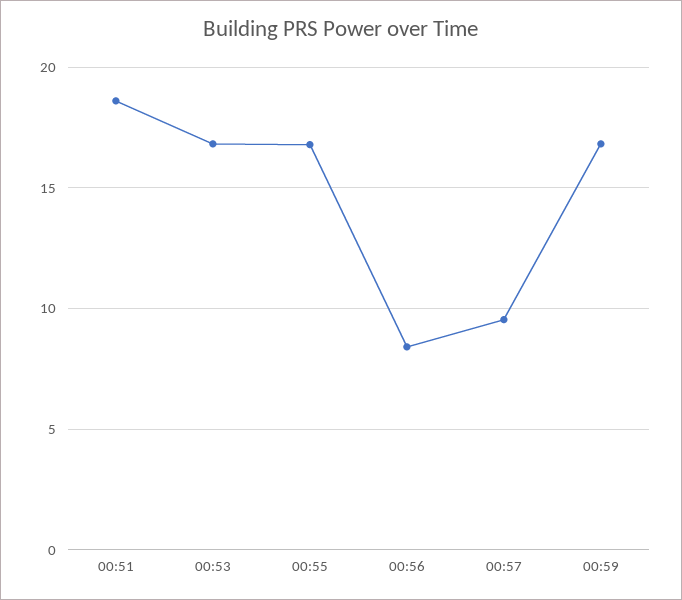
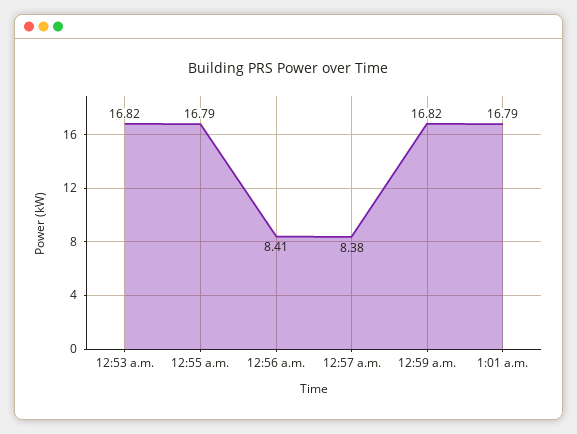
00:51: 18.5 -> none
00:57: 9.5 -> 8.38
1:01 a.m.: none -> 16.79

